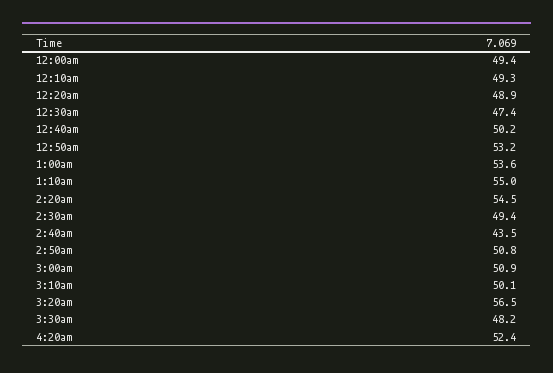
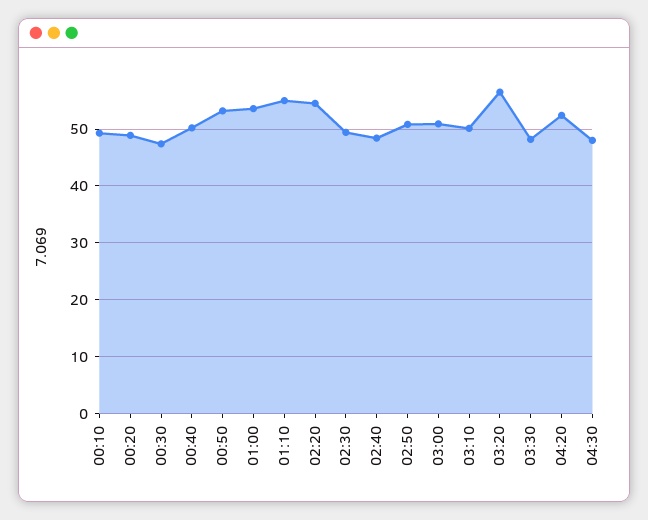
12:00am: 49.4 -> none
2:40am: 43.5 -> 48
04:30: none -> 48

